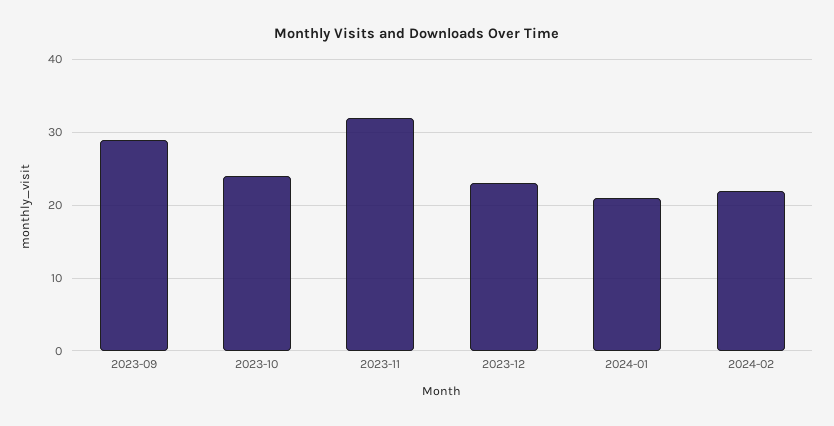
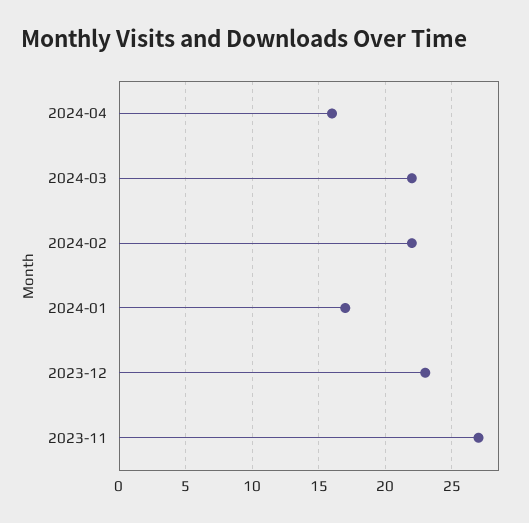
2023-09: 29 -> none
2023-10: 24 -> none
2023-11: 32 -> 27
2024-01: 21 -> 17
2024-04: none -> 16
2024-03: none -> 22

